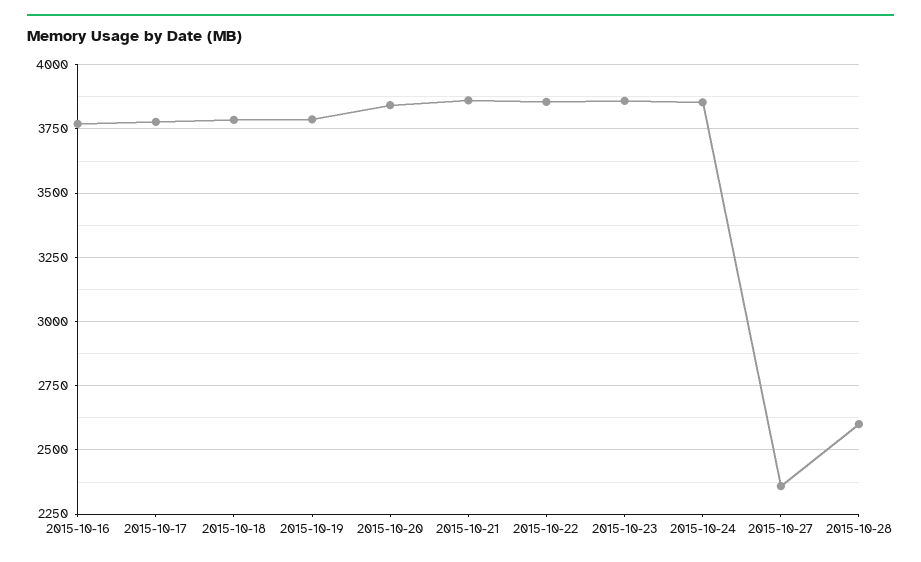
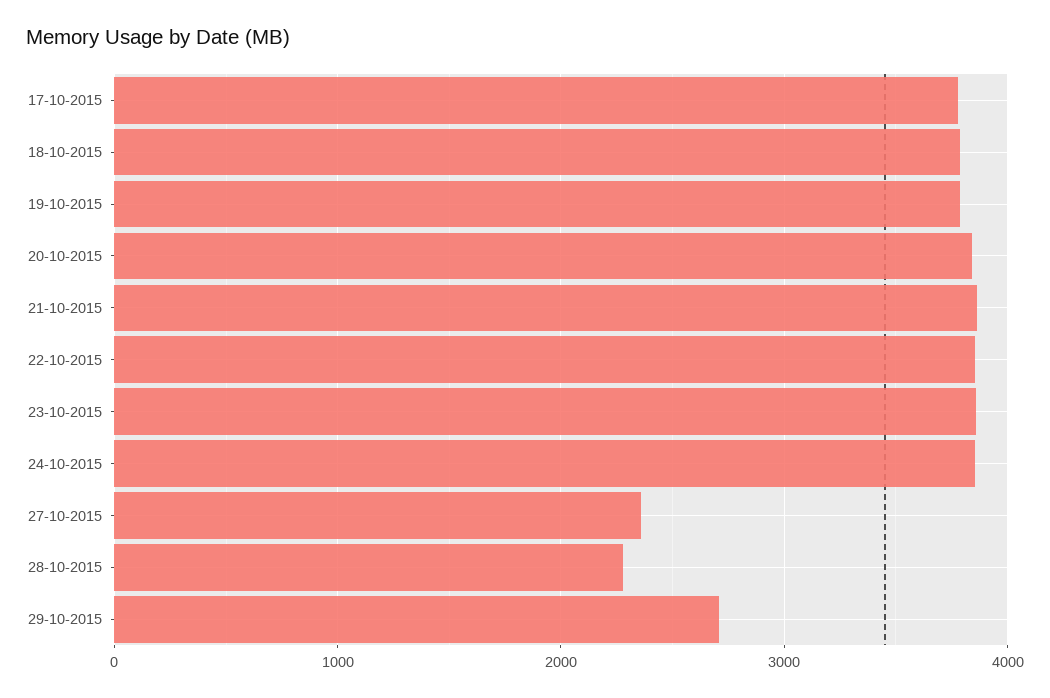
2015-10-16: 3775 -> none
2015-10-28: 2600 -> 2300
29-10-2015: none -> 2700

